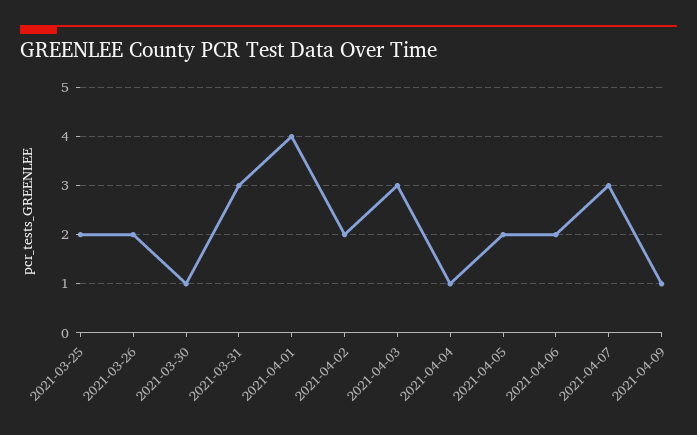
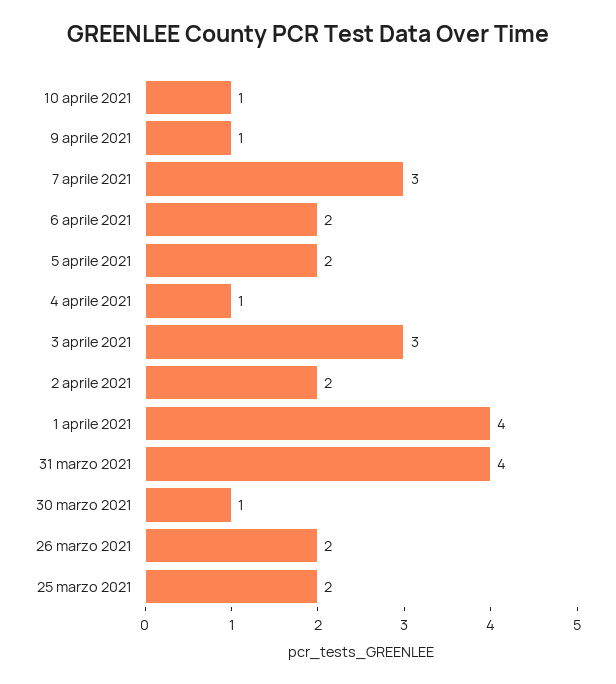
2021-03-31: 3 -> 4
10 aprile 2021: none -> 1

